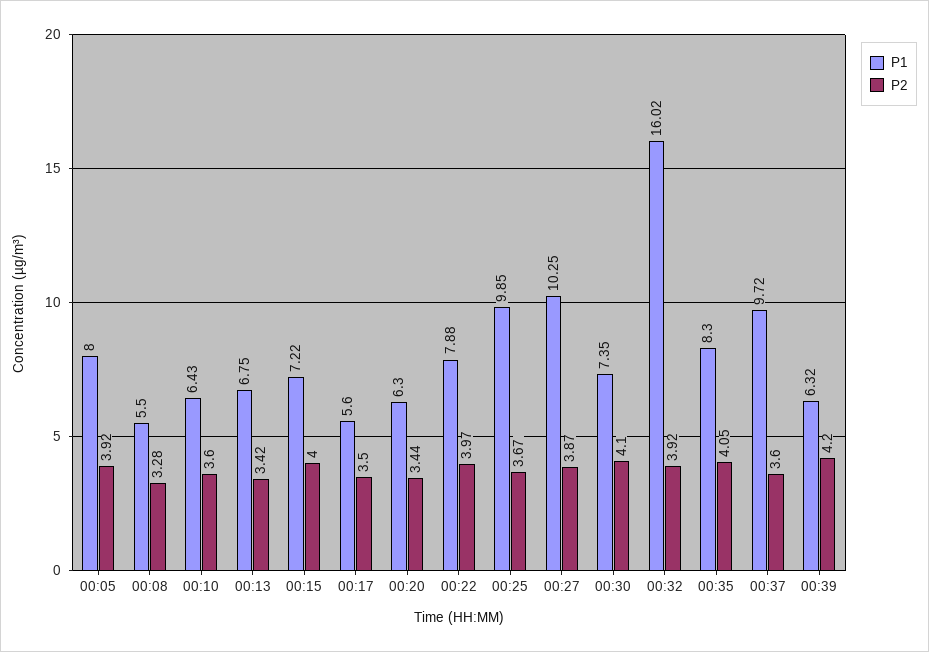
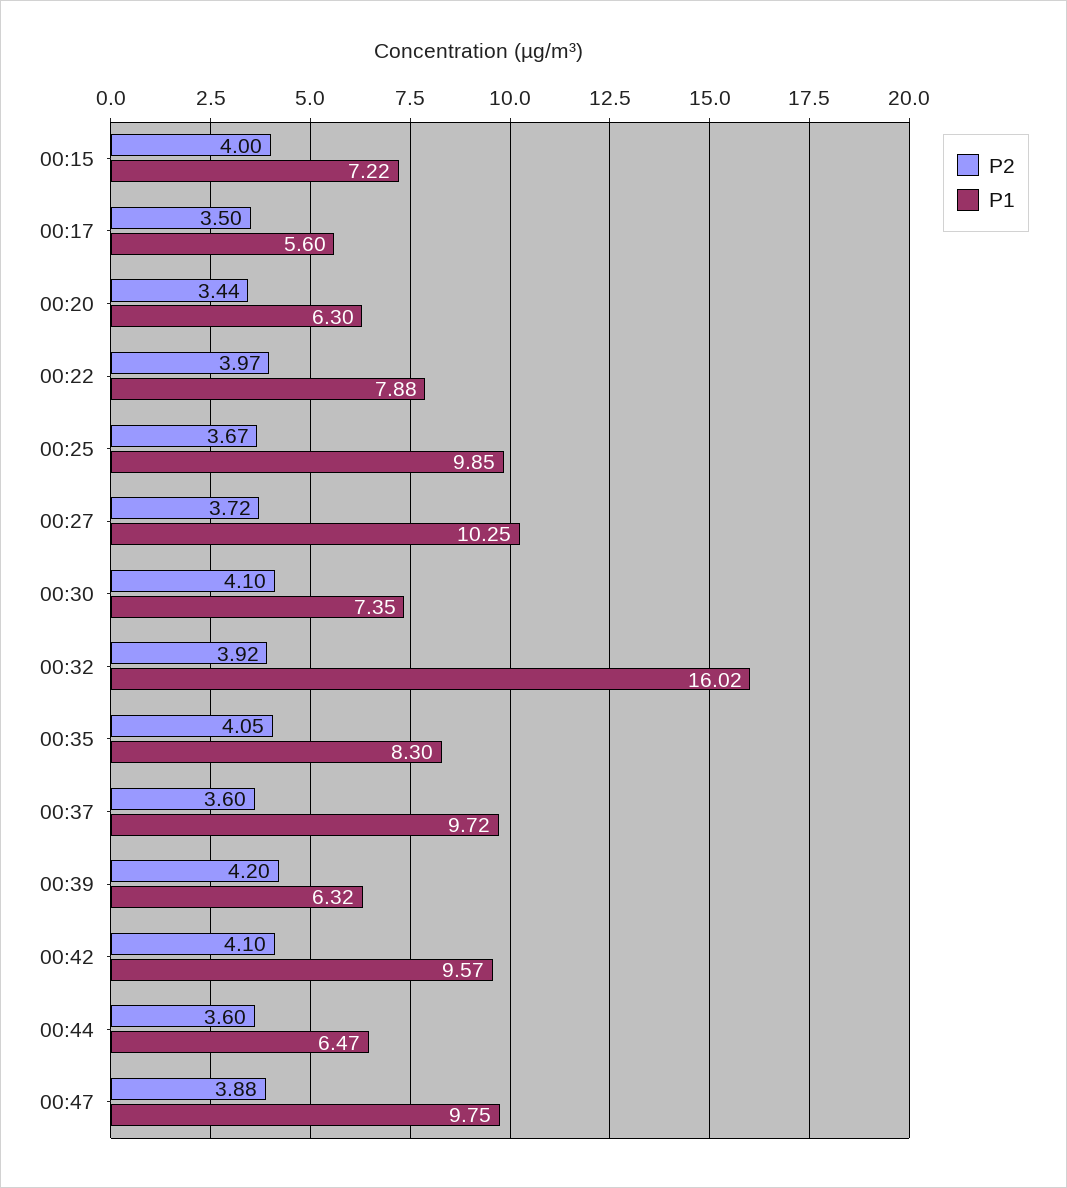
P1, 00:05: 8 -> none
P2, 00:05: 3.92 -> none
P1, 00:08: 5.5 -> none
P2, 00:08: 3.28 -> none
P1, 00:10: 6.43 -> none
P2, 00:10: 3.6 -> none
P1, 00:13: 6.75 -> none
P2, 00:13: 3.42 -> none
P2, 00:27: 3.87 -> 3.72
P2, 00:42: none -> 4.1
P1, 00:42: none -> 9.57
P2, 00:44: none -> 3.6
P1, 00:44: none -> 6.47
P2, 00:47: none -> 3.88
P1, 00:47: none -> 9.75

